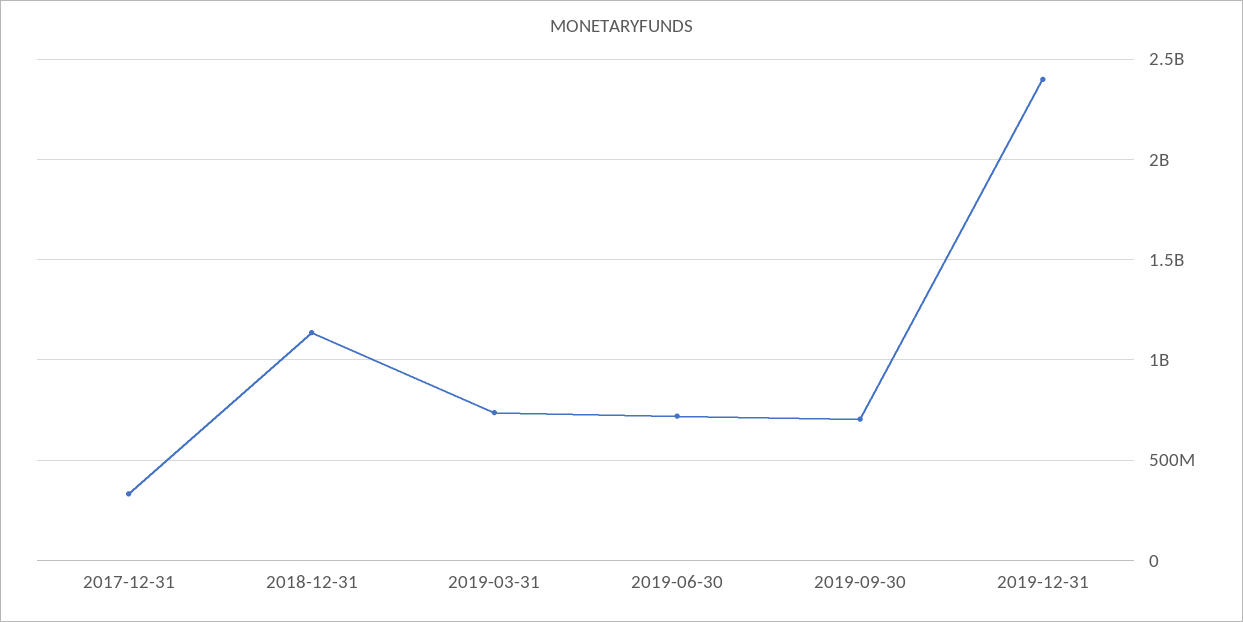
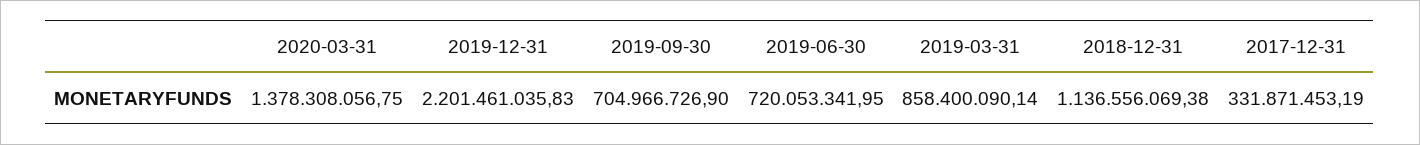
2019-03-31: 750000000 -> 858400090.14
2019-12-31: 2400000000 -> 2201461035.83
2020-03-31: none -> 1378308056.75

